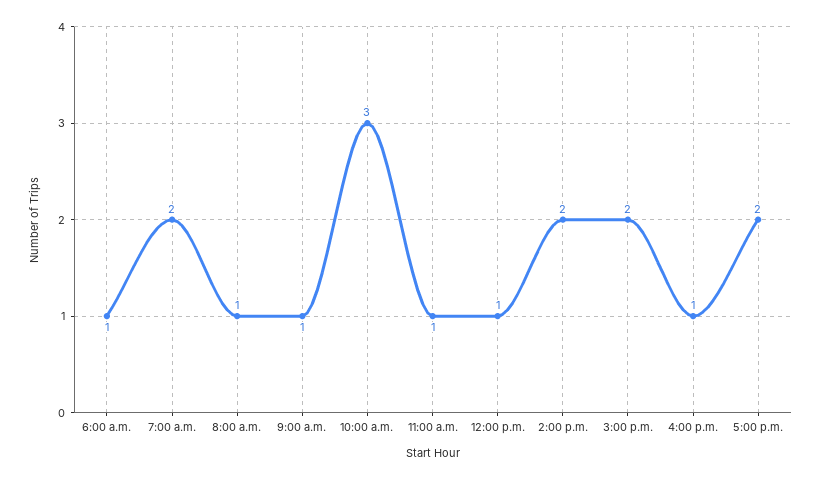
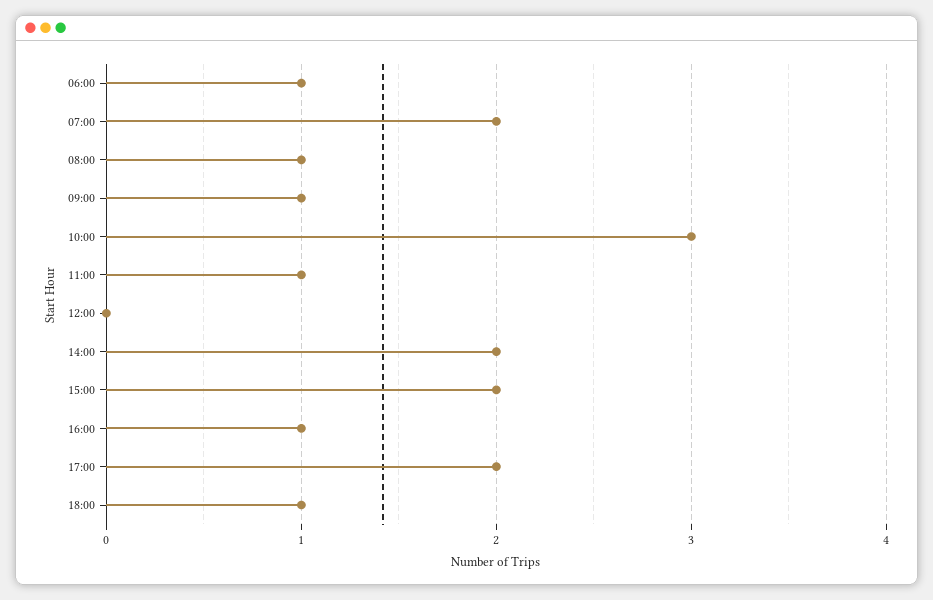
12:00 p.m.: 1 -> 0
18:00: none -> 1

